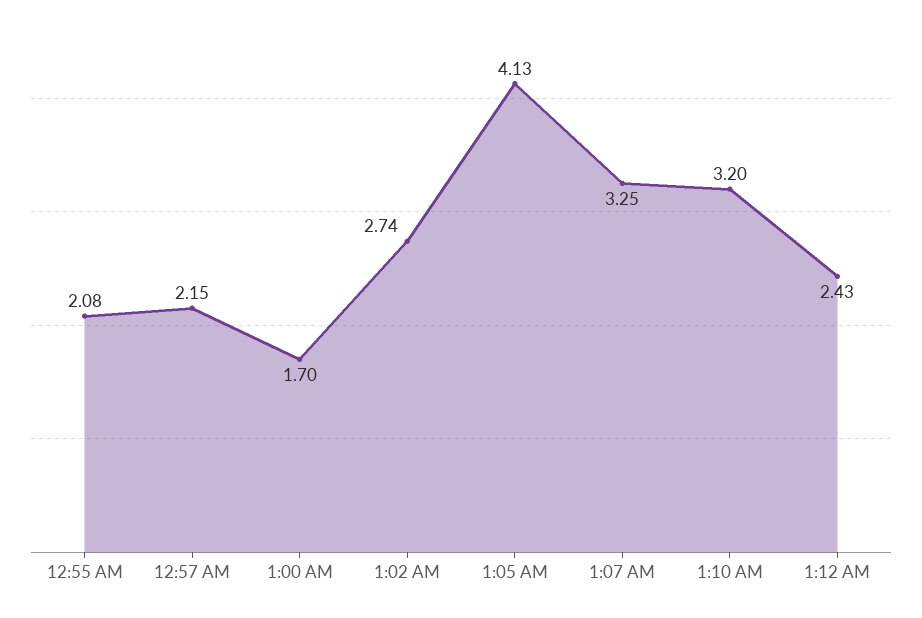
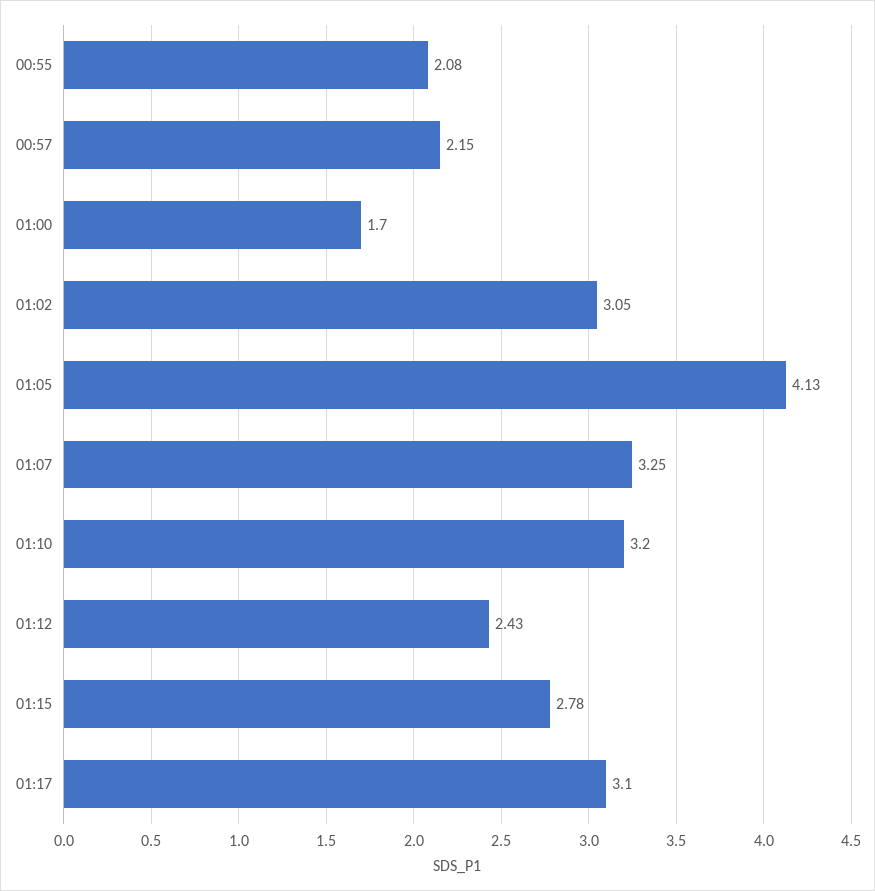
1:02 AM: 2.74 -> 3.05
01:15: none -> 2.78
01:17: none -> 3.1

